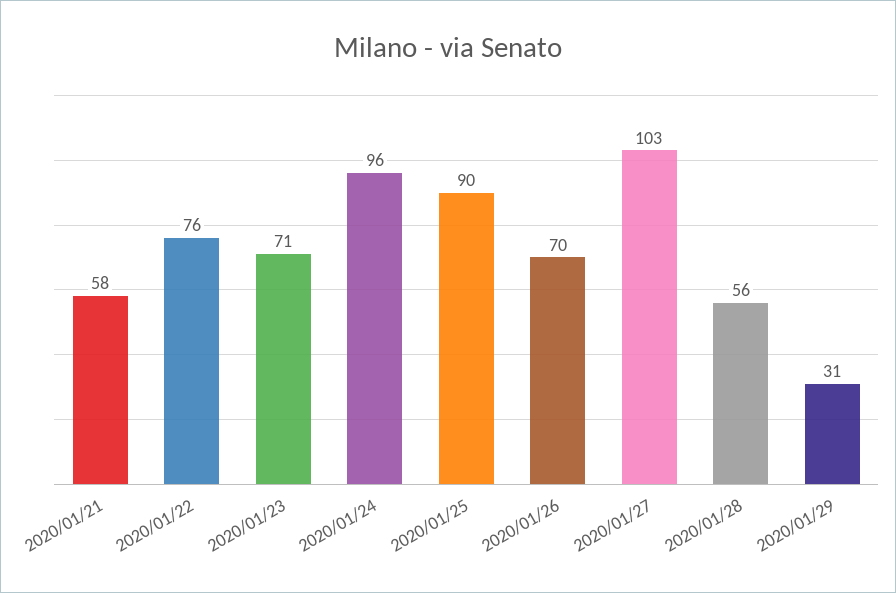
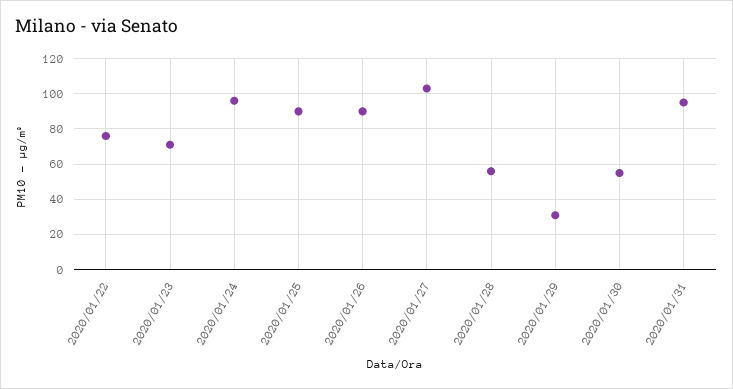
2020/01/21: 58 -> none
2020/01/26: 70 -> 90
2020/01/30: none -> 55
2020/01/31: none -> 95

